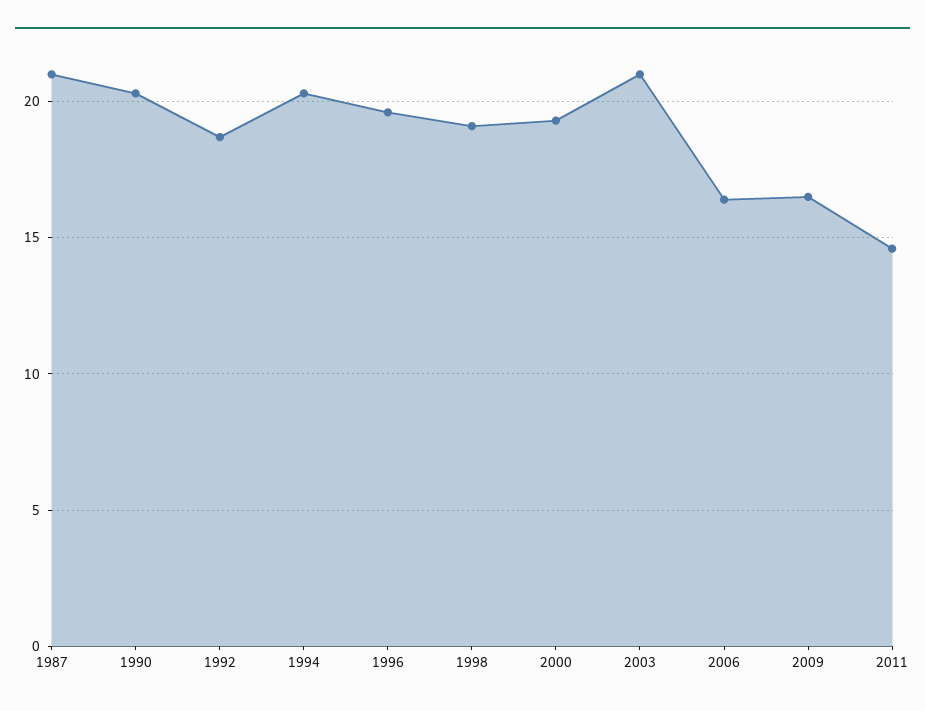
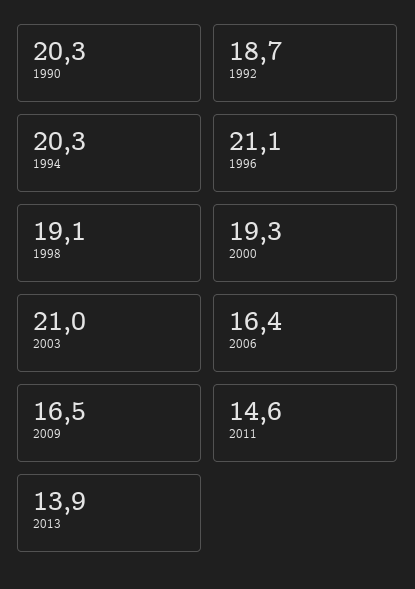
1987: 21 -> none
1996: 19.5 -> 21.1
2013: none -> 13.9

